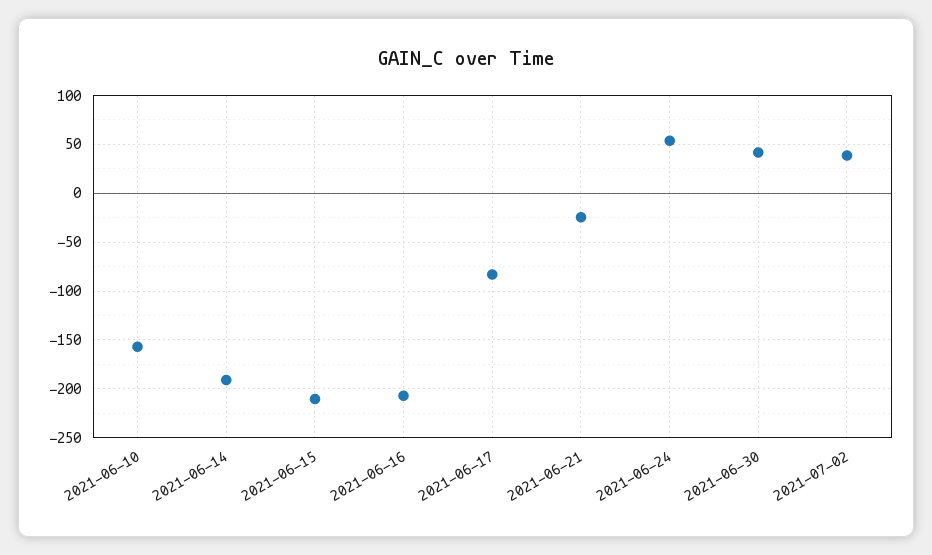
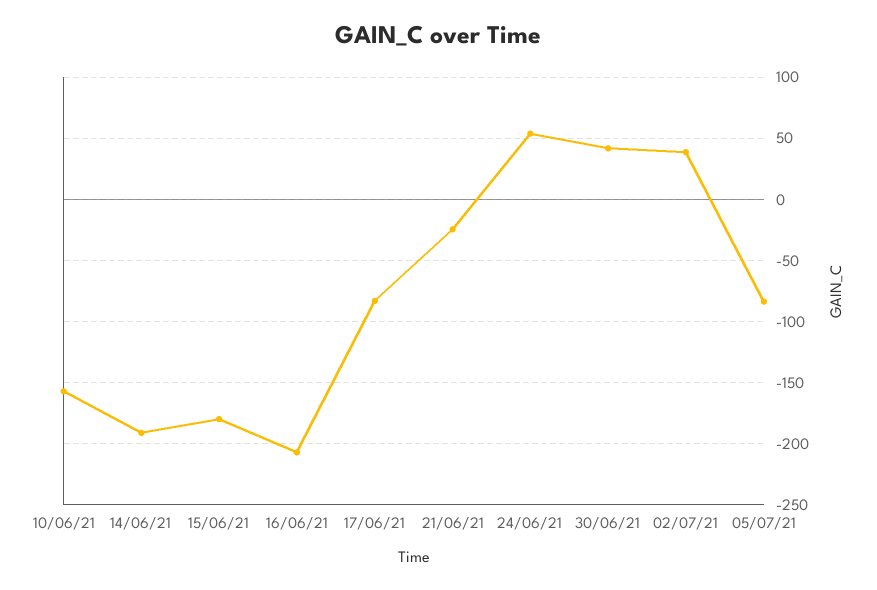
2021-06-15: -210 -> -180
05/07/21: none -> -85

